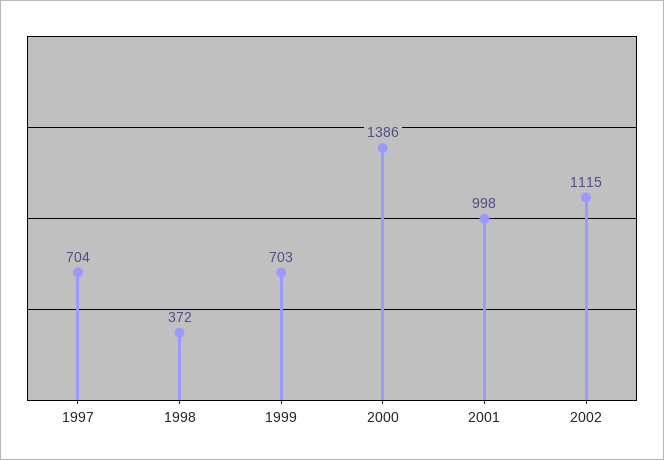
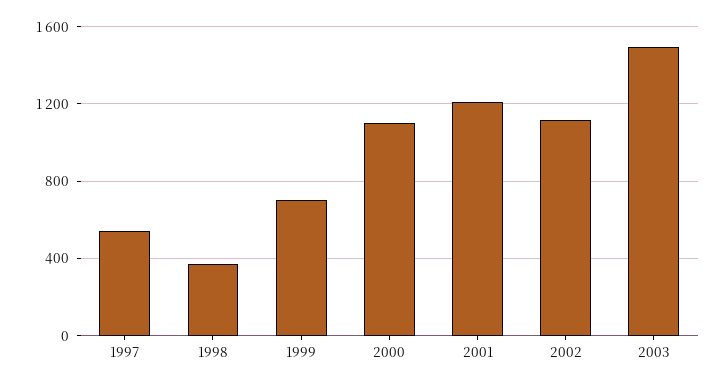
1997: 704 -> 550
2000: 1386 -> 1100
2001: 998 -> 1200
2003: none -> 1500

